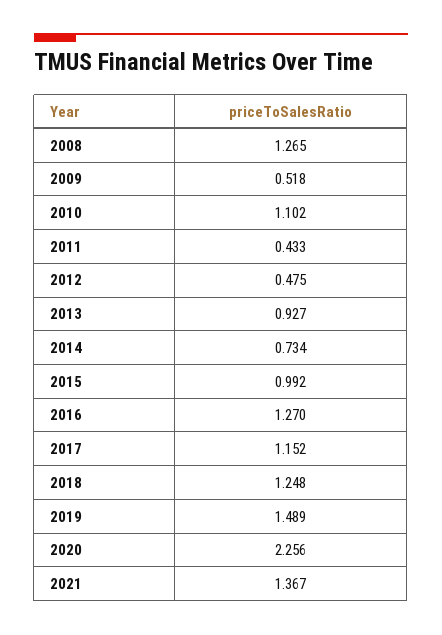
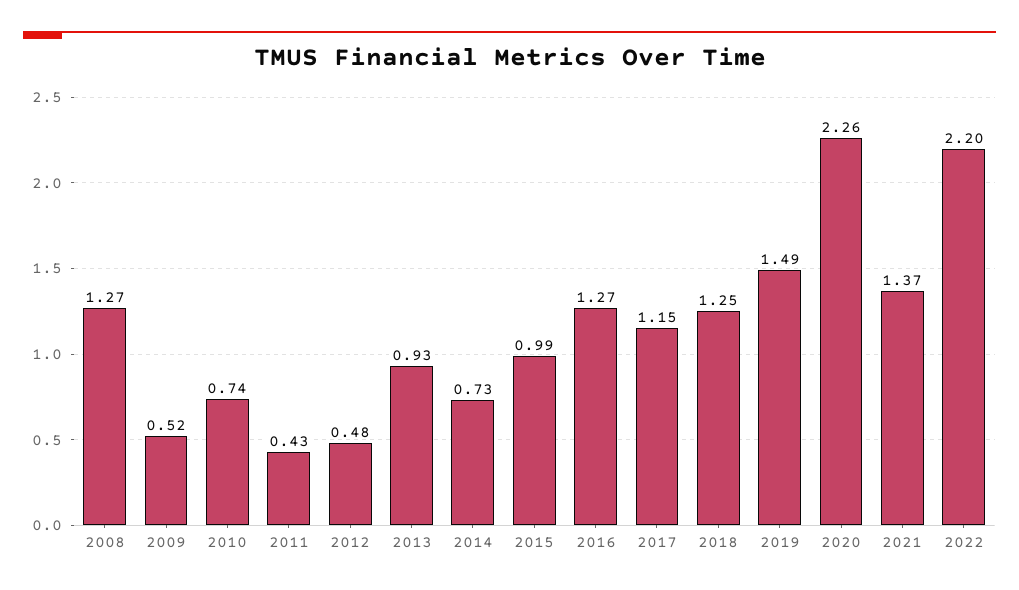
2010: 1.102 -> 0.74
2022: none -> 2.2

